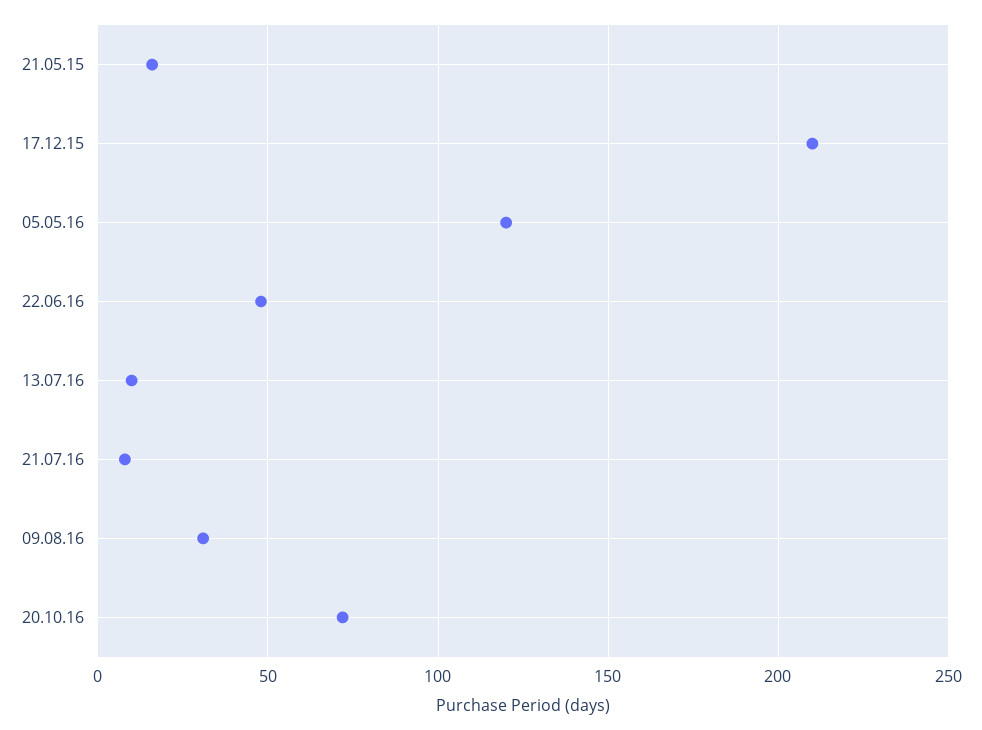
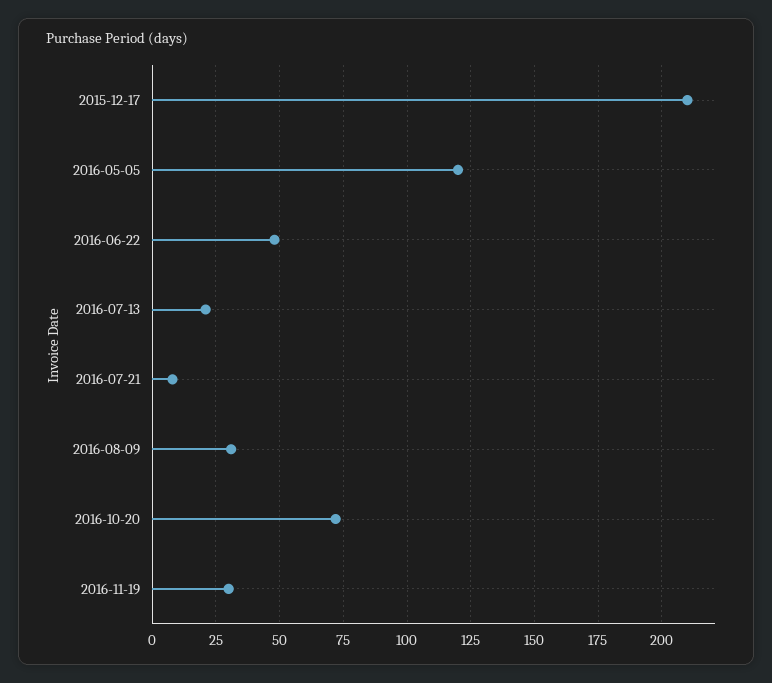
21.05.15: 15 -> none
13.07.16: 10 -> 20
2016-11-19: none -> 30

